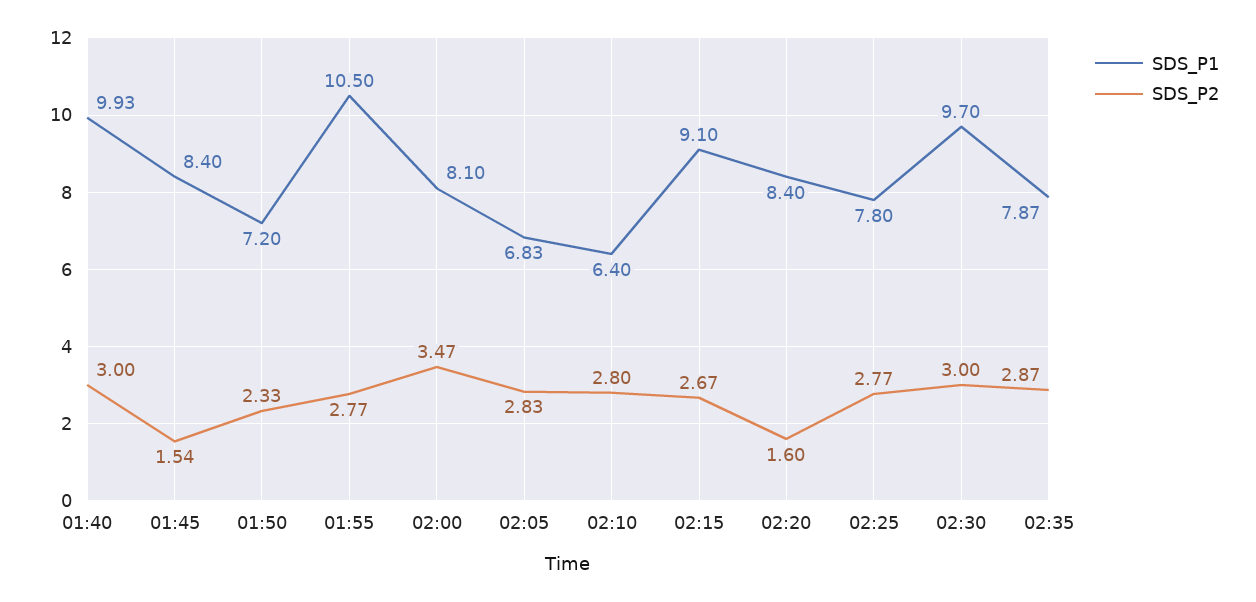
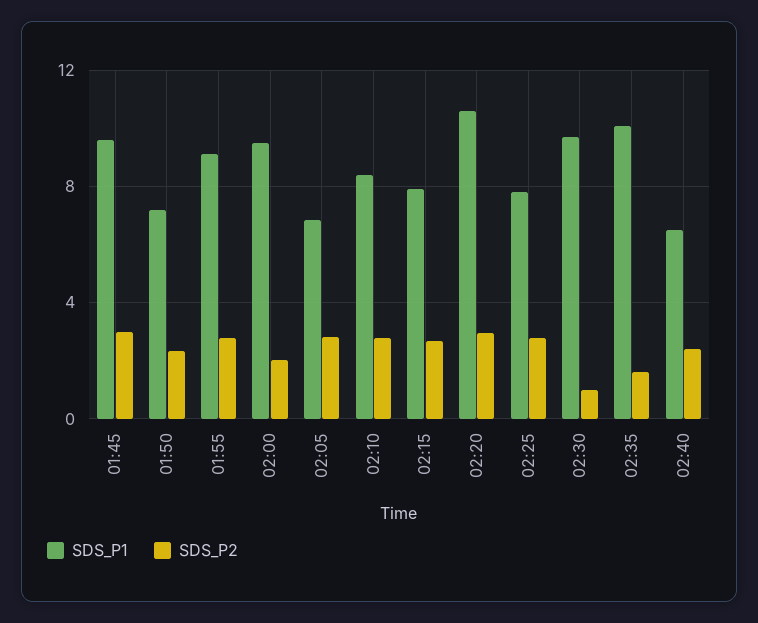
SDS_P1, 01:40: 9.93 -> none
SDS_P2, 01:40: 3 -> none
SDS_P1, 01:45: 8.4 -> 9.5
SDS_P2, 01:45: 1.54 -> 3
SDS_P1, 01:55: 10.5 -> 9
SDS_P1, 02:00: 8.1 -> 9.5
SDS_P2, 02:00: 3.47 -> 2
SDS_P1, 02:10: 6.4 -> 8.5
SDS_P1, 02:15: 9.1 -> 8
SDS_P1, 02:20: 8.4 -> 10.5
SDS_P2, 02:20: 1.6 -> 3
SDS_P2, 02:30: 3 -> 1
SDS_P1, 02:35: 7.87 -> 10
SDS_P2, 02:35: 2.87 -> 1.5
SDS_P1, 02:40: none -> 6.5
SDS_P2, 02:40: none -> 2.5

